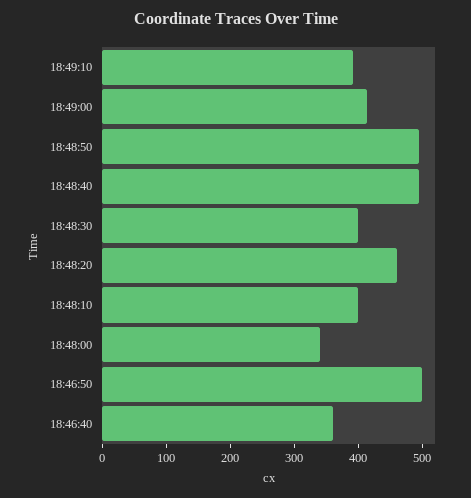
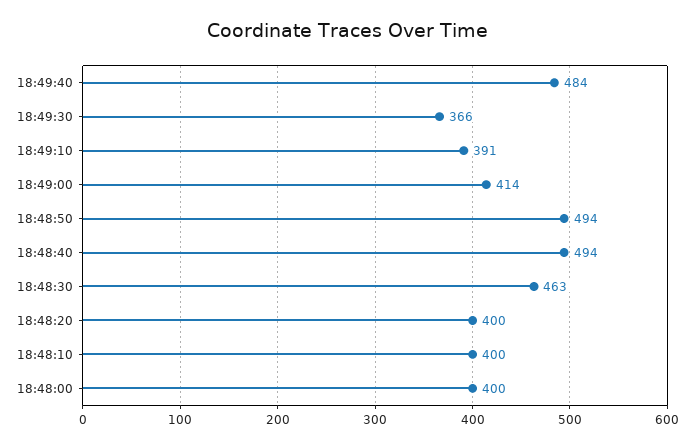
18:48:30: 400 -> 463
18:48:20: 460 -> 400
18:48:00: 340 -> 400
18:46:50: 500 -> none
18:46:40: 360 -> none
18:49:40: none -> 484
18:49:30: none -> 366

